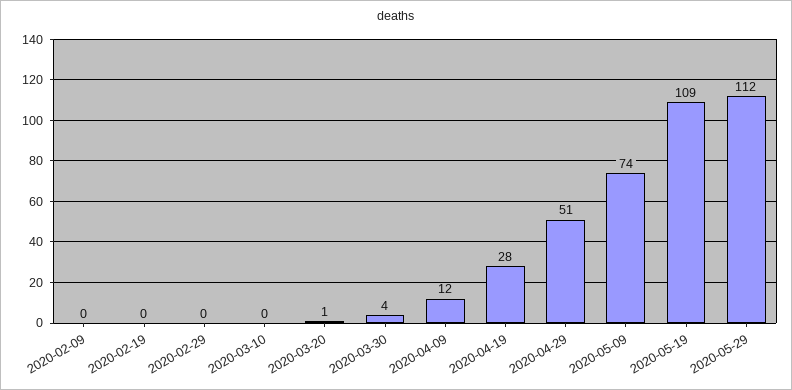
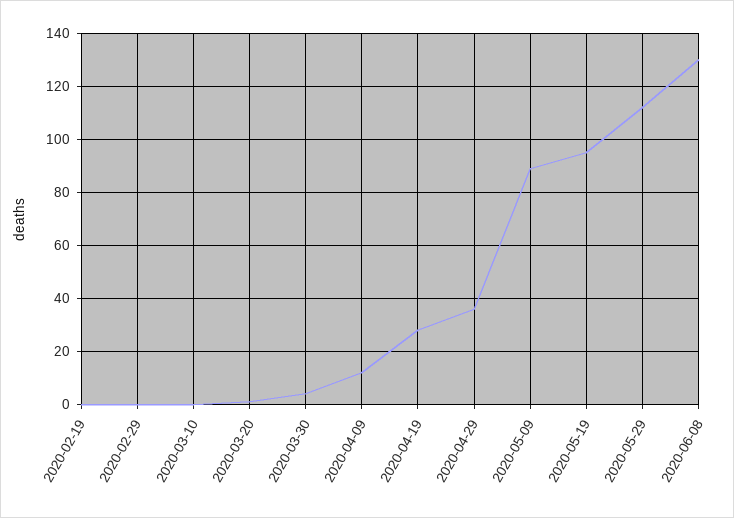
2020-02-09: 0 -> none
2020-04-29: 51 -> 35
2020-05-09: 74 -> 90
2020-05-19: 109 -> 95
2020-06-08: none -> 130

